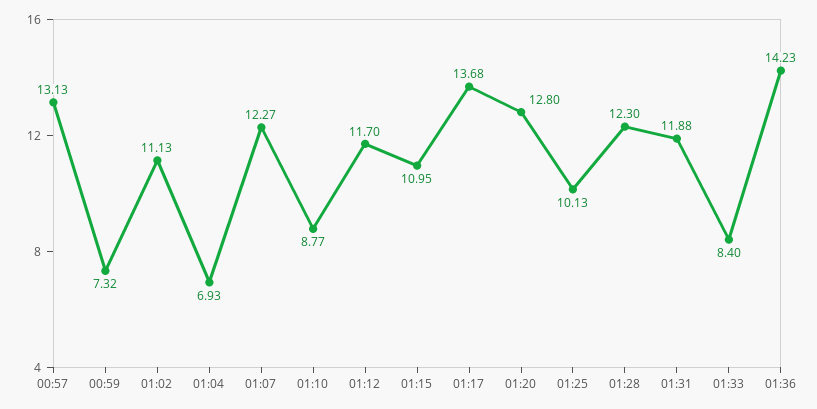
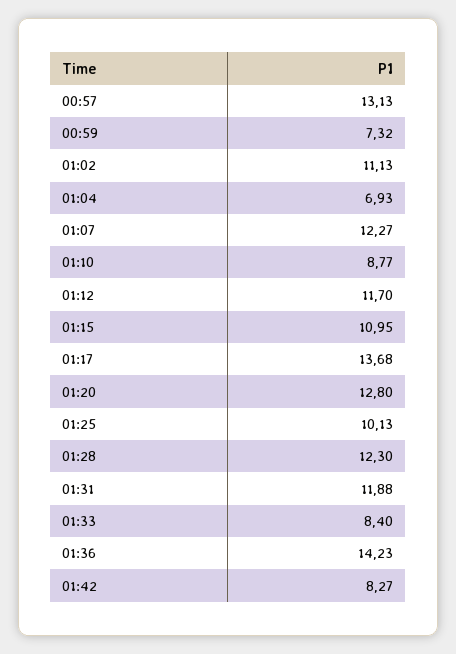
01:42: none -> 8.27

